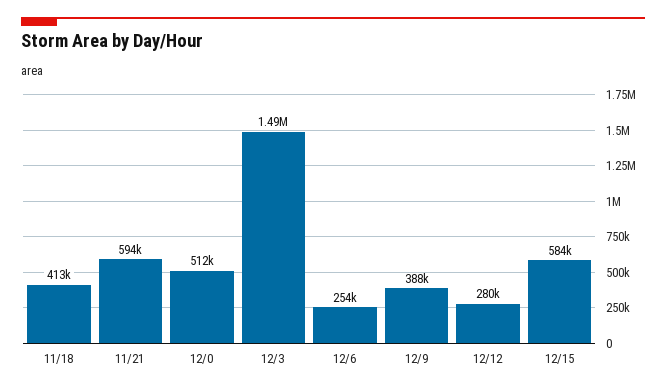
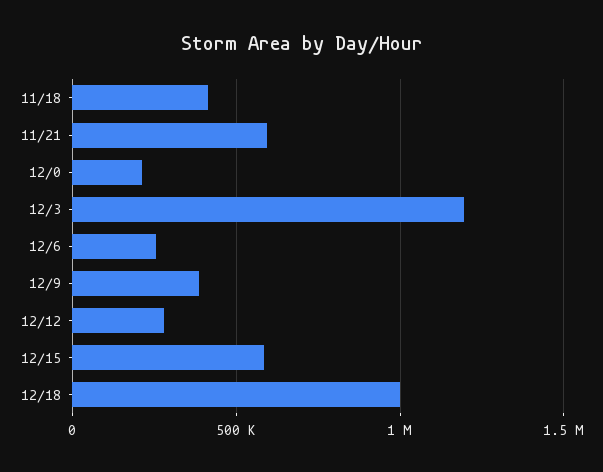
12/0: 512000 -> 200000
12/3: 1490000 -> 1200000
12/18: none -> 1000000

